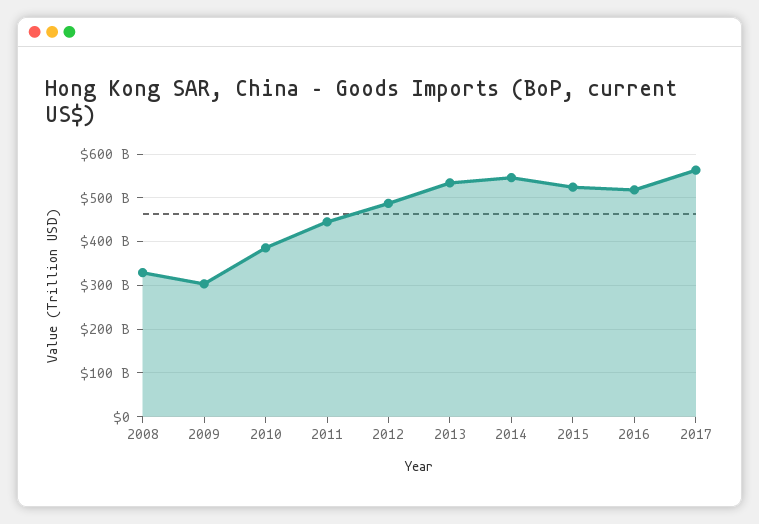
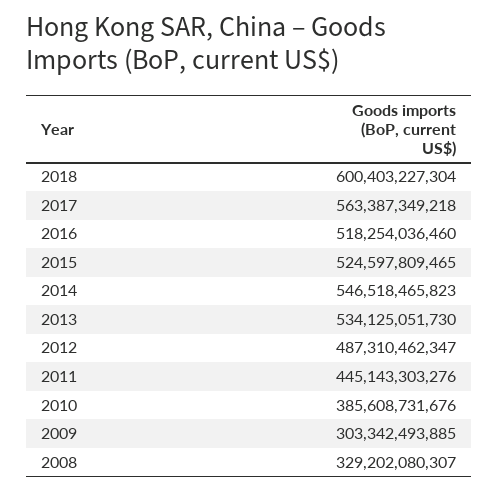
2018: none -> 600403227304

